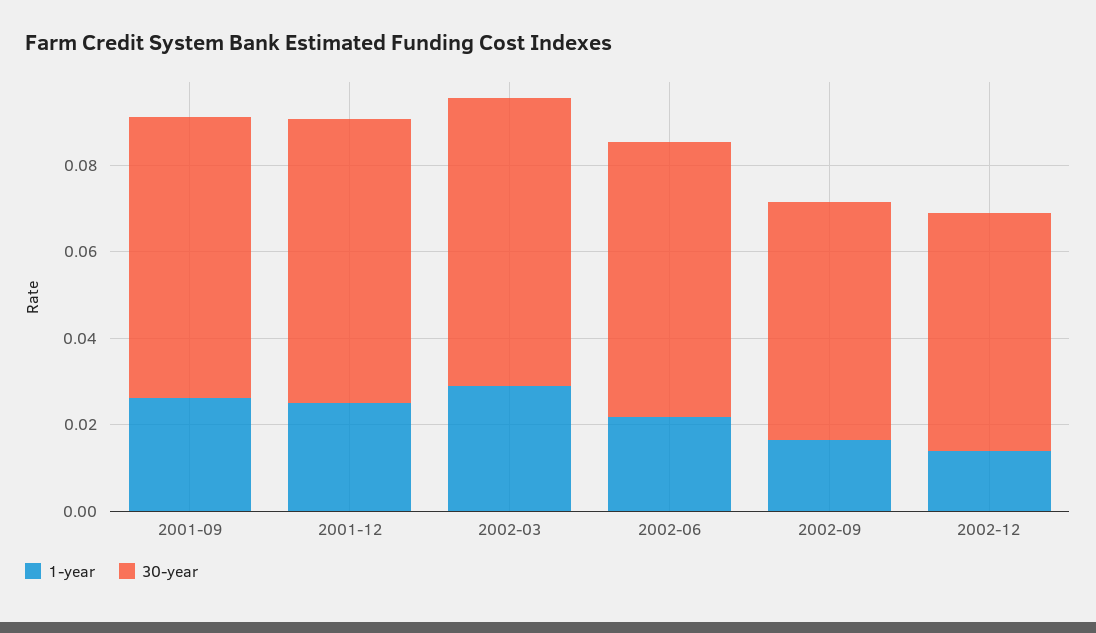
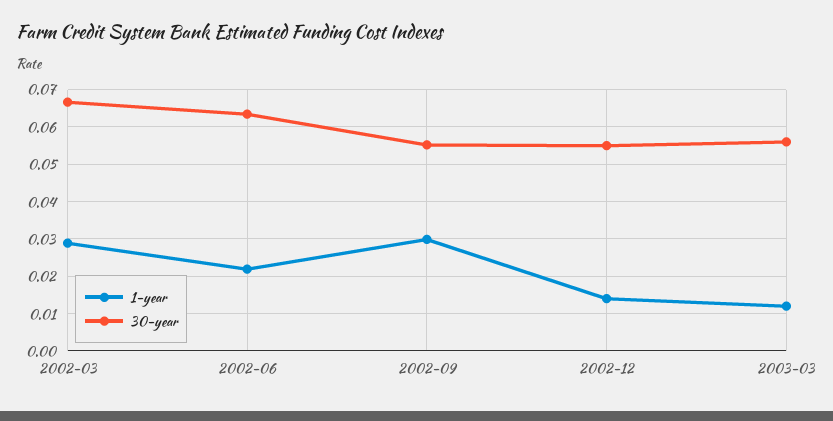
1-year, 2001-09: 0.025 -> none
30-year, 2001-09: 0.065 -> none
1-year, 2001-12: 0.025 -> none
30-year, 2001-12: 0.065 -> none
1-year, 2002-09: 0.015 -> 0.03
1-year, 2003-03: none -> 0.012
30-year, 2003-03: none -> 0.056

